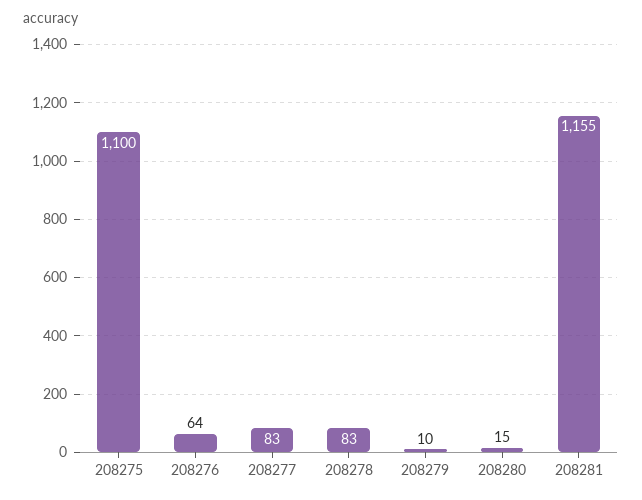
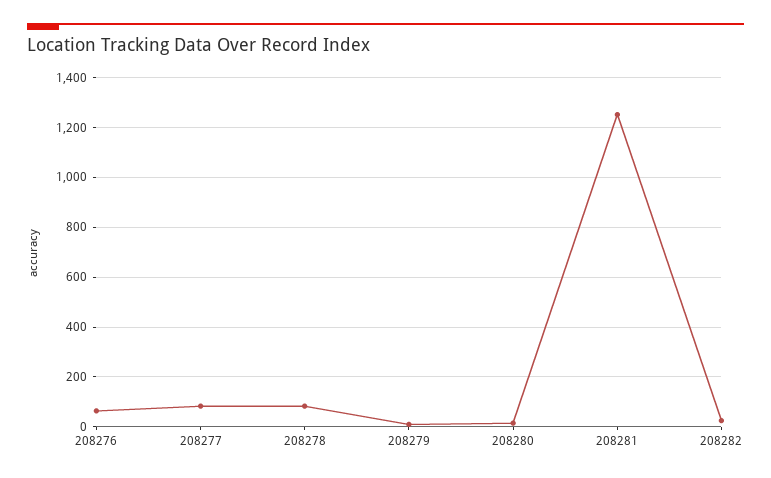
208275: 1100 -> none
208281: 1155 -> 1250
208282: none -> 25

